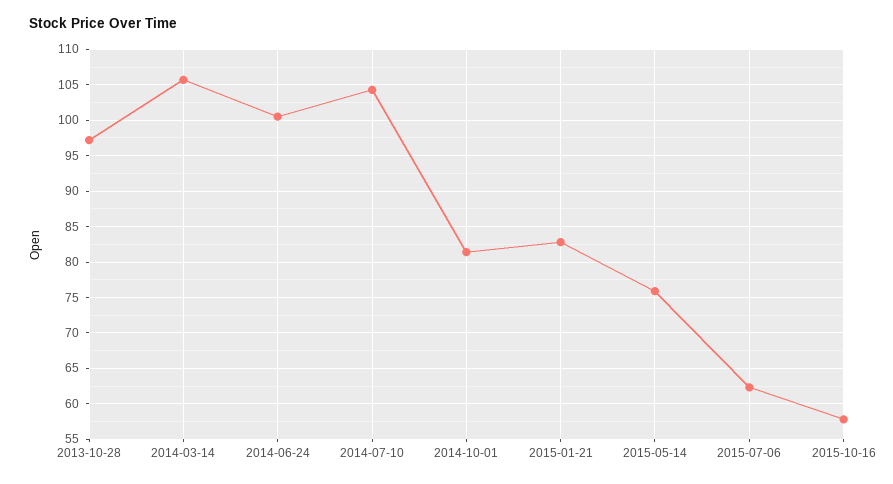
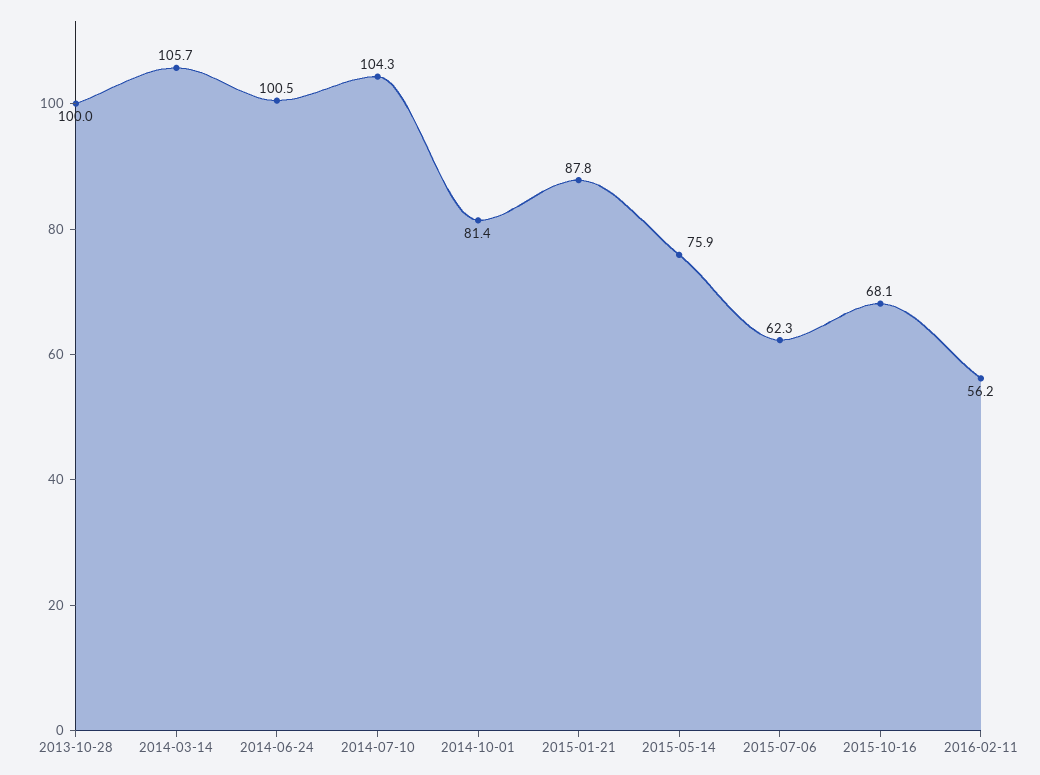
2013-10-28: 97 -> 100
2015-01-21: 83 -> 87.8
2015-10-16: 58 -> 68.1
2016-02-11: none -> 56.2

